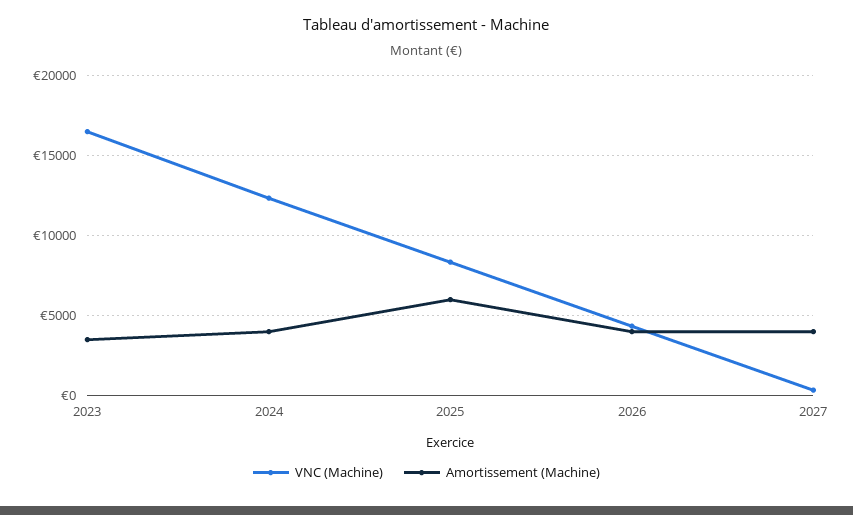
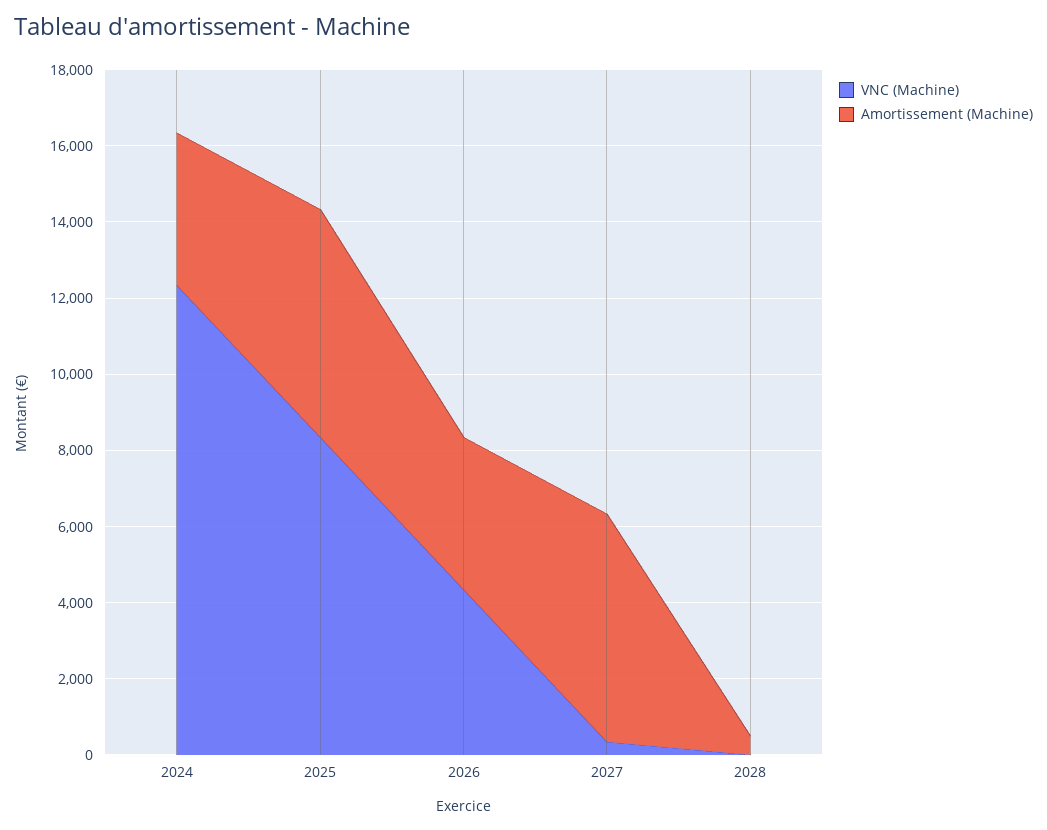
VNC (Machine), 2023: 16500 -> none
Amortissement (Machine), 2023: 3500 -> none
Amortissement (Machine), 2027: 4000 -> 6000
VNC (Machine), 2028: none -> 0
Amortissement (Machine), 2028: none -> 500

